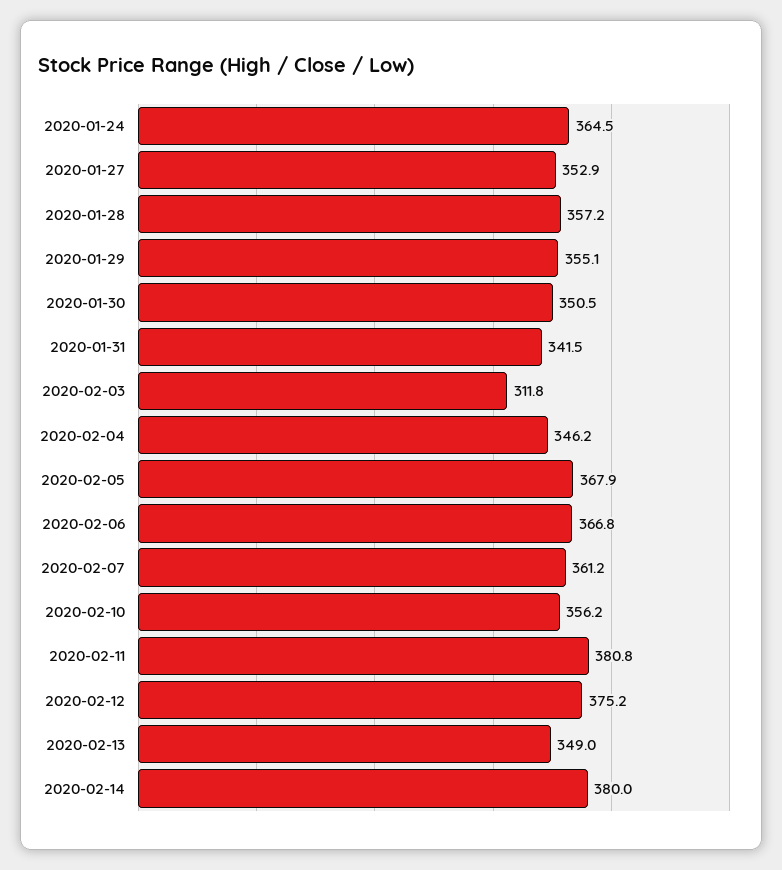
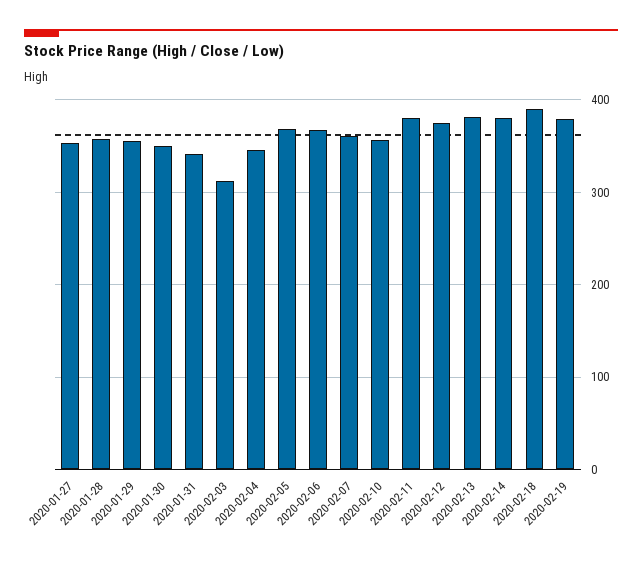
2020-01-24: 364.5 -> none
2020-02-13: 349 -> 380
2020-02-18: none -> 390
2020-02-19: none -> 380

